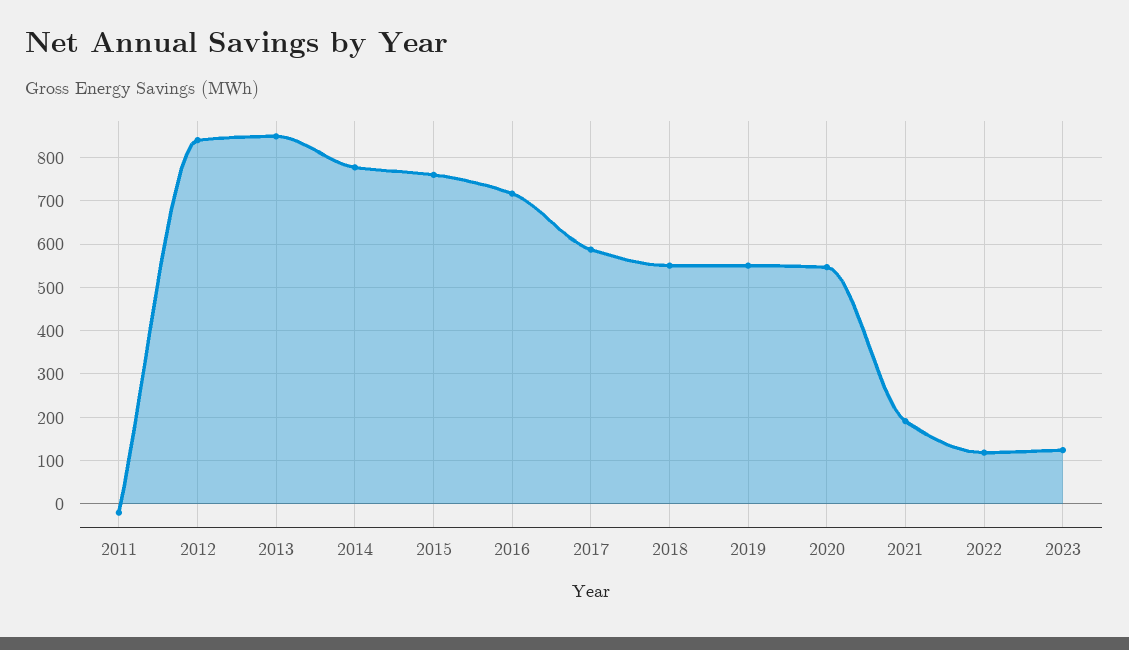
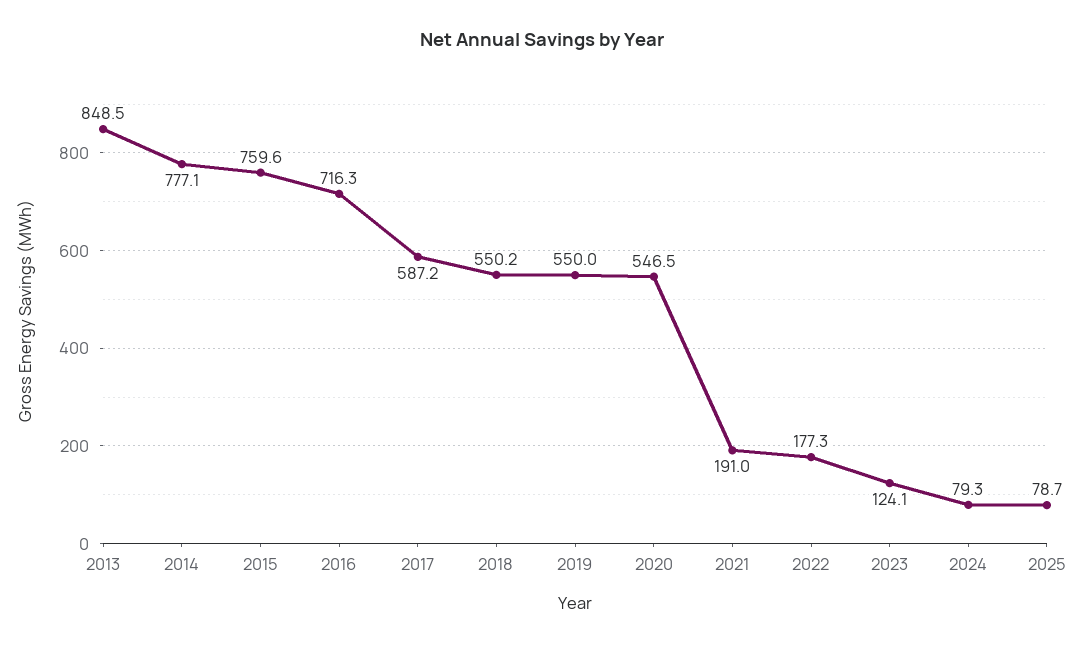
2011: -20 -> none
2012: 840 -> none
2022: 120 -> 177.3
2024: none -> 79.3
2025: none -> 78.7

